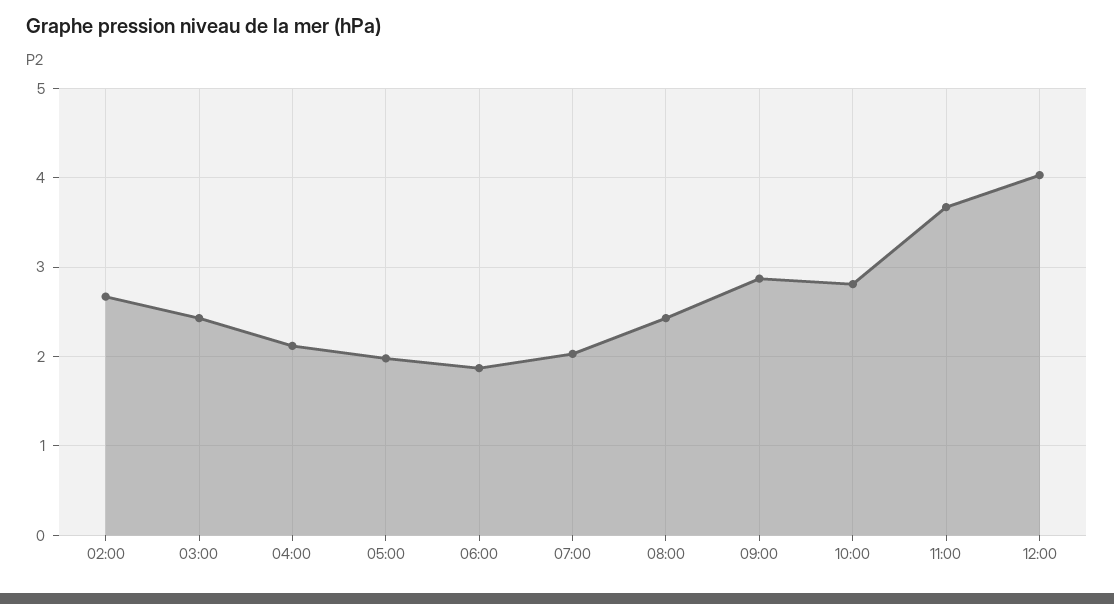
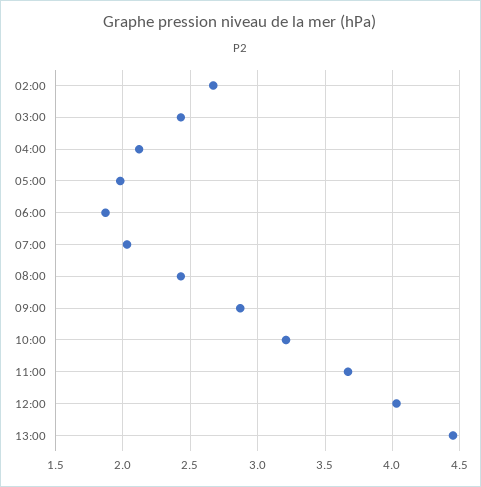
10:00: 2.8 -> 3.2
13:00: none -> 4.45

